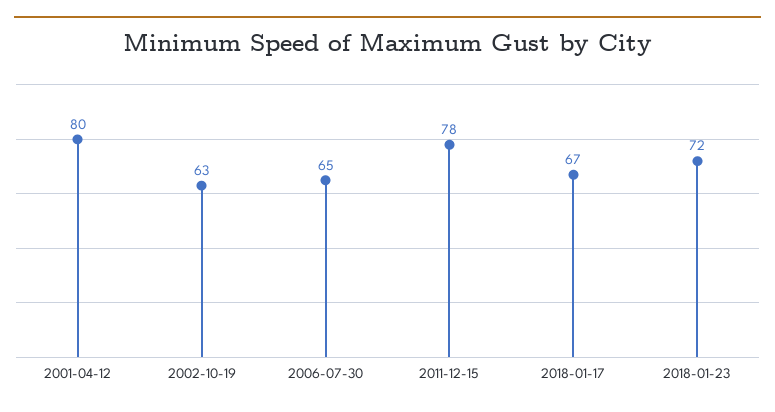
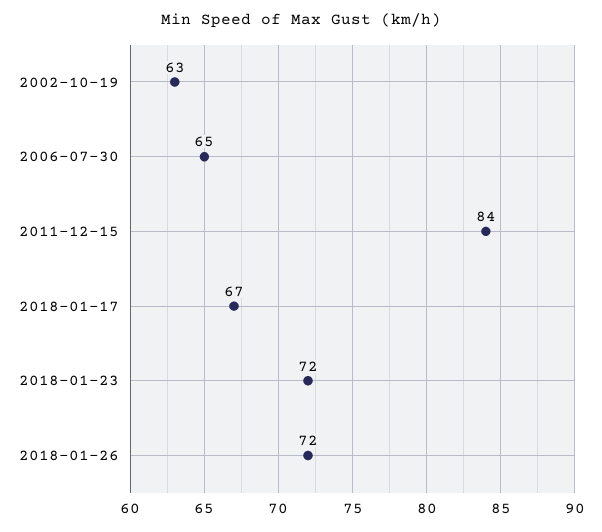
2001-04-12: 80 -> none
2011-12-15: 78 -> 84
2018-01-26: none -> 72

